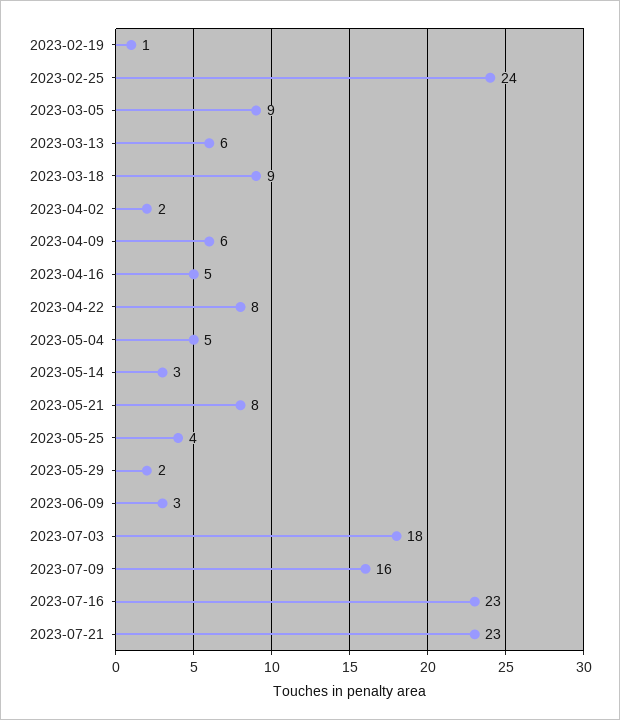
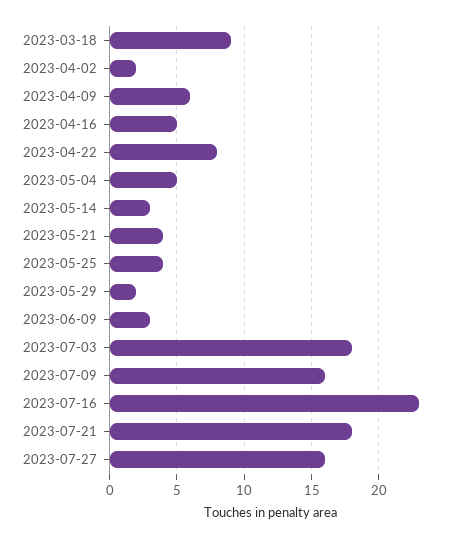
2023-02-19: 1 -> none
2023-02-25: 24 -> none
2023-03-05: 9 -> none
2023-03-13: 6 -> none
2023-05-21: 8 -> 4
2023-07-21: 23 -> 18
2023-07-27: none -> 16

